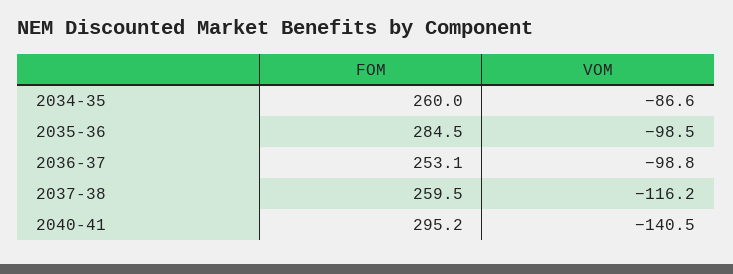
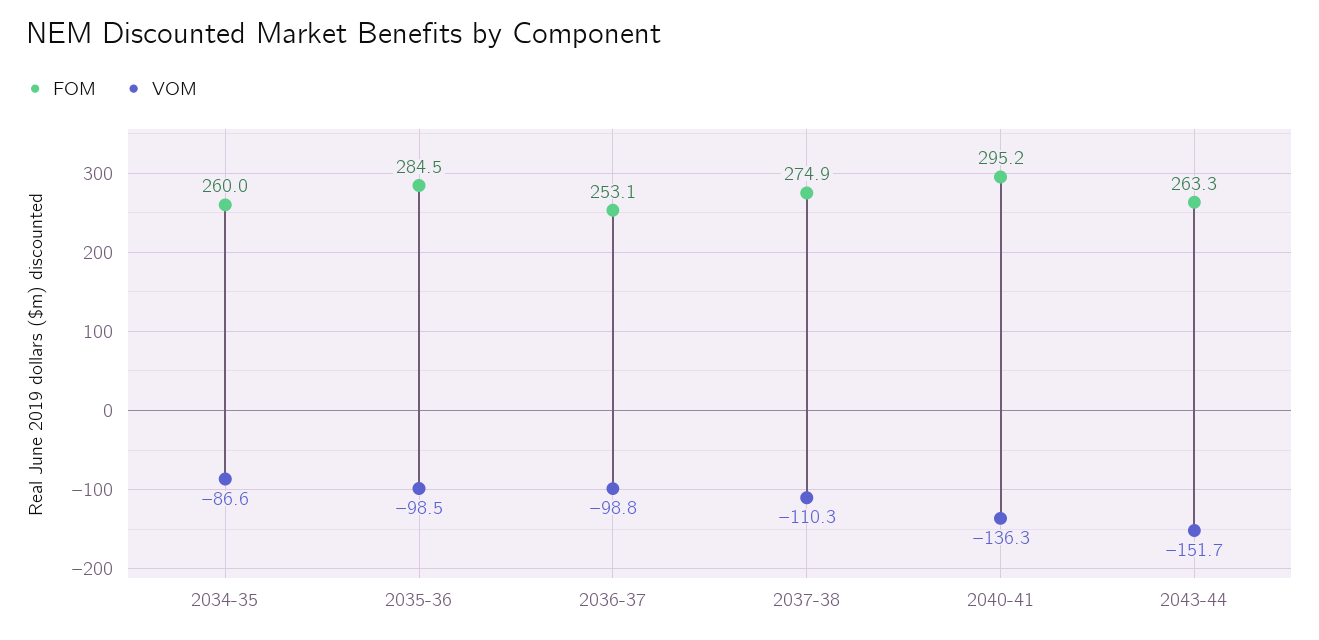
FOM, 2037-38: 259.5 -> 274.9
VOM, 2037-38: -116.2 -> -110.3
VOM, 2040-41: -140.5 -> -136.3
FOM, 2043-44: none -> 263.3
VOM, 2043-44: none -> -151.7

